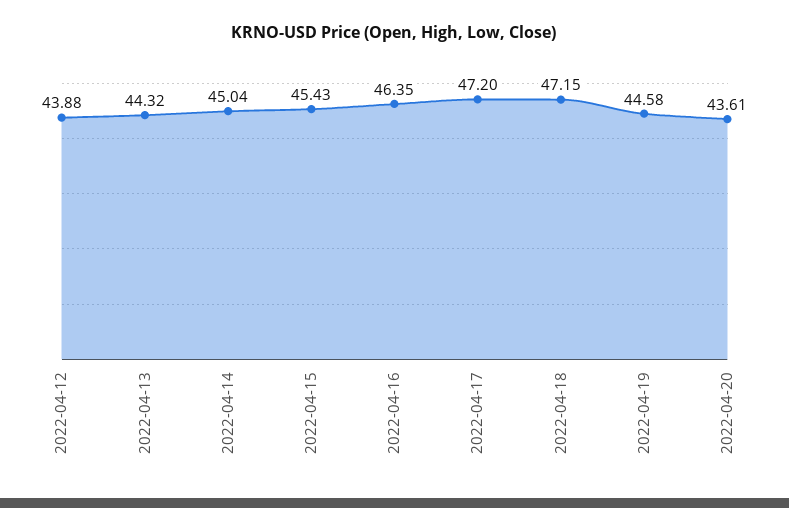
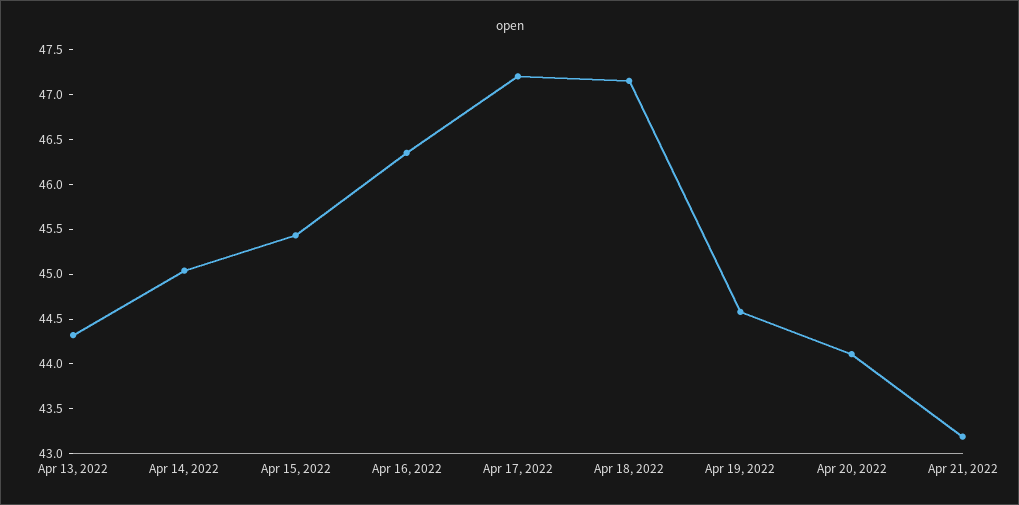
2022-04-12: 43.88 -> none
2022-04-20: 43.61 -> 44.1
Apr 21, 2022: none -> 43.2

